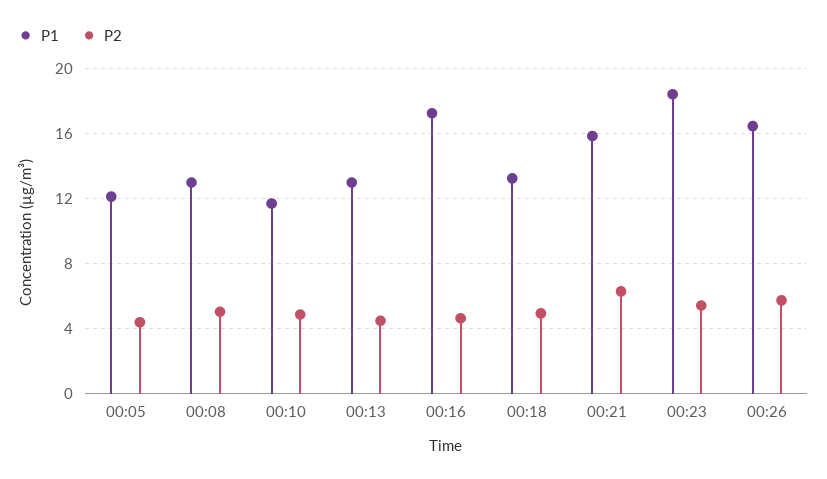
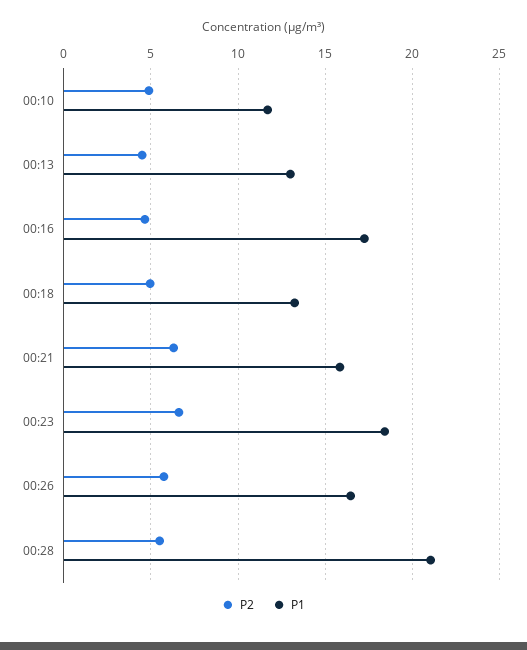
P1, 00:05: 12 -> none
P2, 00:05: 4.5 -> none
P1, 00:08: 13 -> none
P2, 00:08: 5 -> none
P2, 00:23: 5.5 -> 6.5
P2, 00:28: none -> 5.5
P1, 00:28: none -> 21

